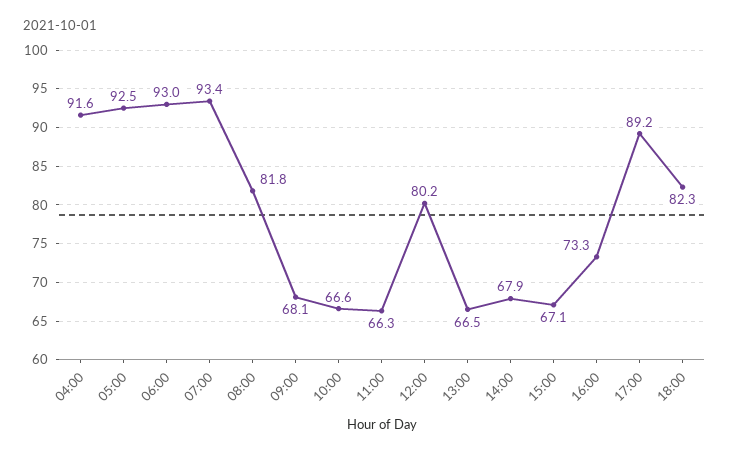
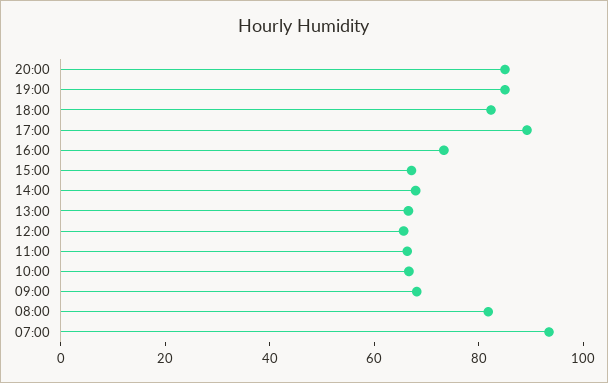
04:00: 91.6 -> none
05:00: 92.5 -> none
06:00: 93 -> none
12:00: 80.2 -> 65
20:00: none -> 85
19:00: none -> 85

